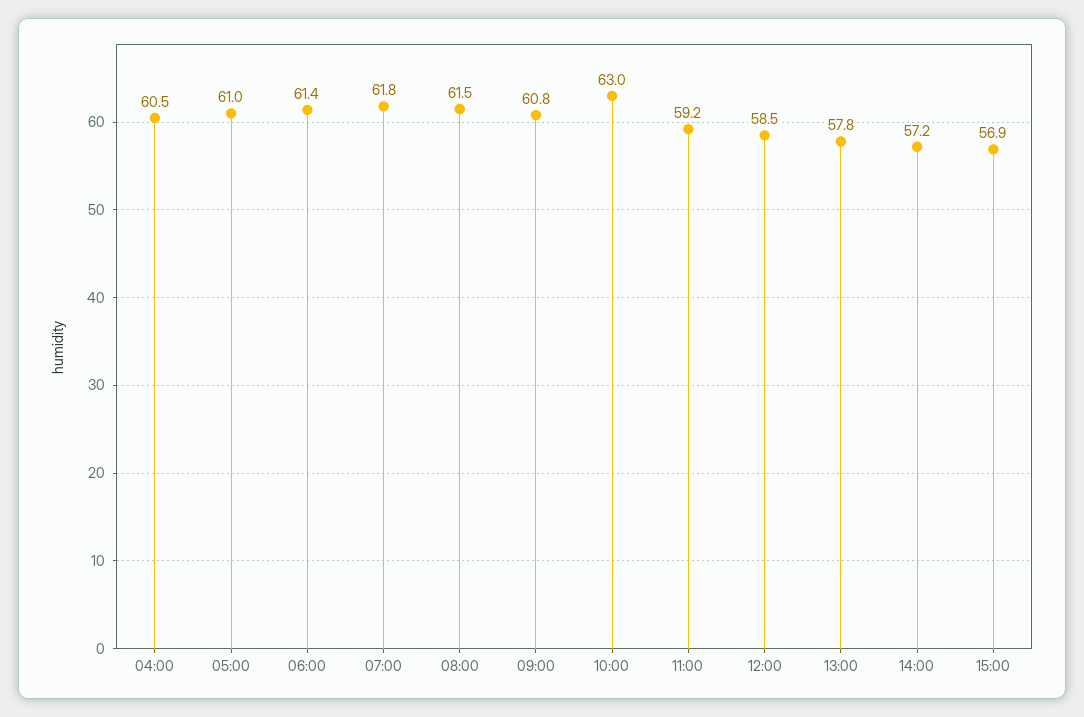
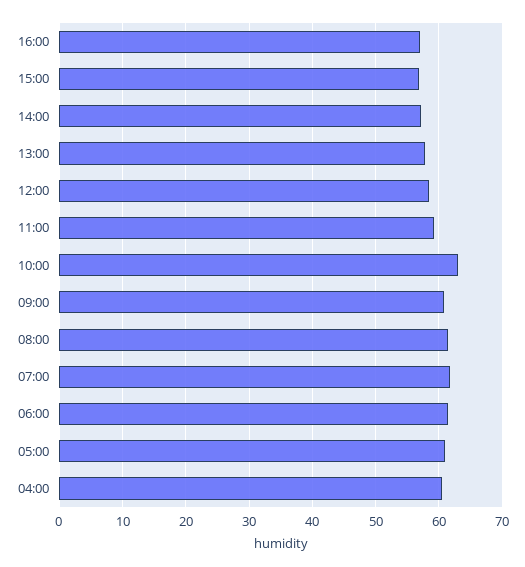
16:00: none -> 57

